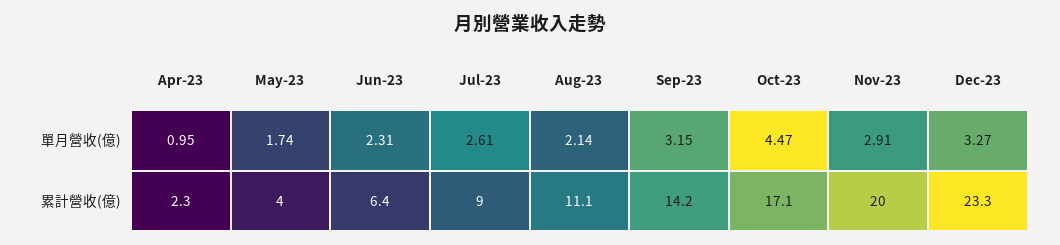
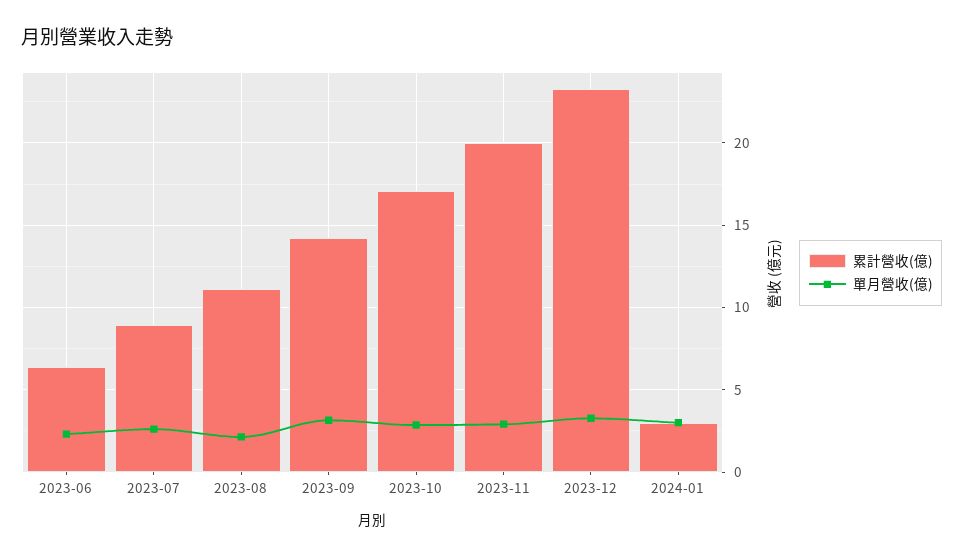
單月營收(億), Apr-23: 0.95 -> none
單月營收(億), May-23: 1.74 -> none
單月營收(億), Oct-23: 4.47 -> 3
累計營收(億), Apr-23: 2.3 -> none
累計營收(億), May-23: 4 -> none
累計營收(億), 2024-01: none -> 3
單月營收(億), 2024-01: none -> 3

